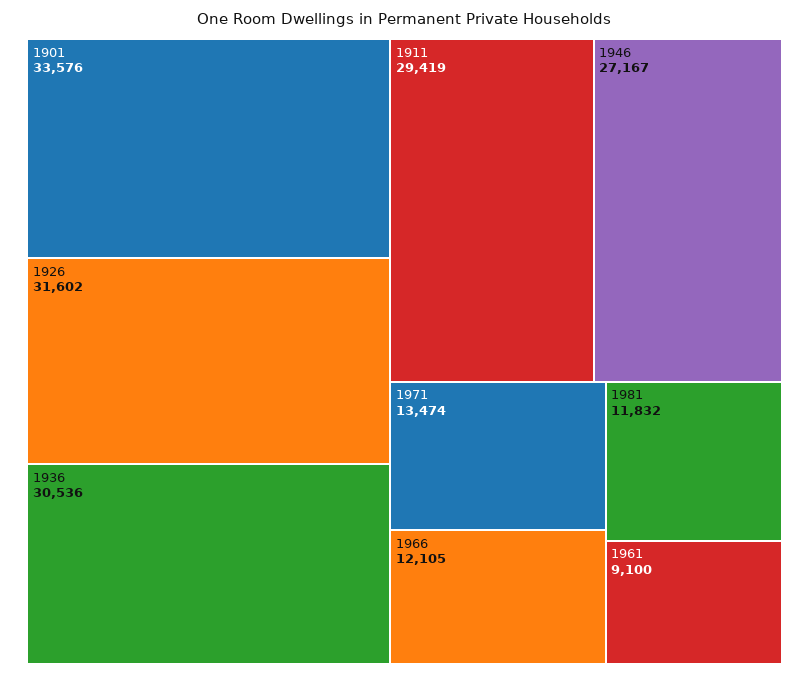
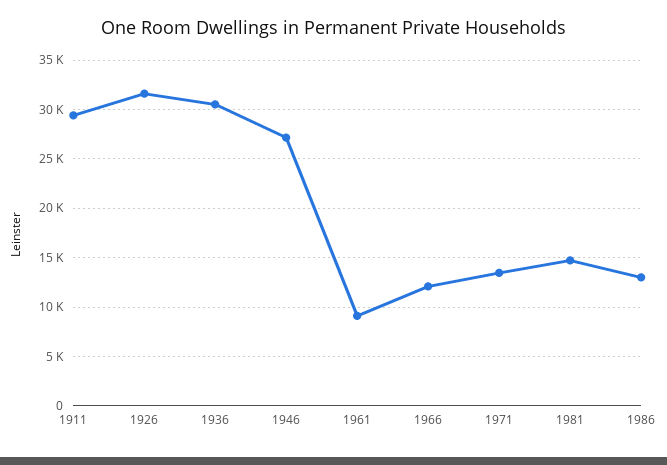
1901: 33576 -> none
1981: 11832 -> 15000
1986: none -> 13000

